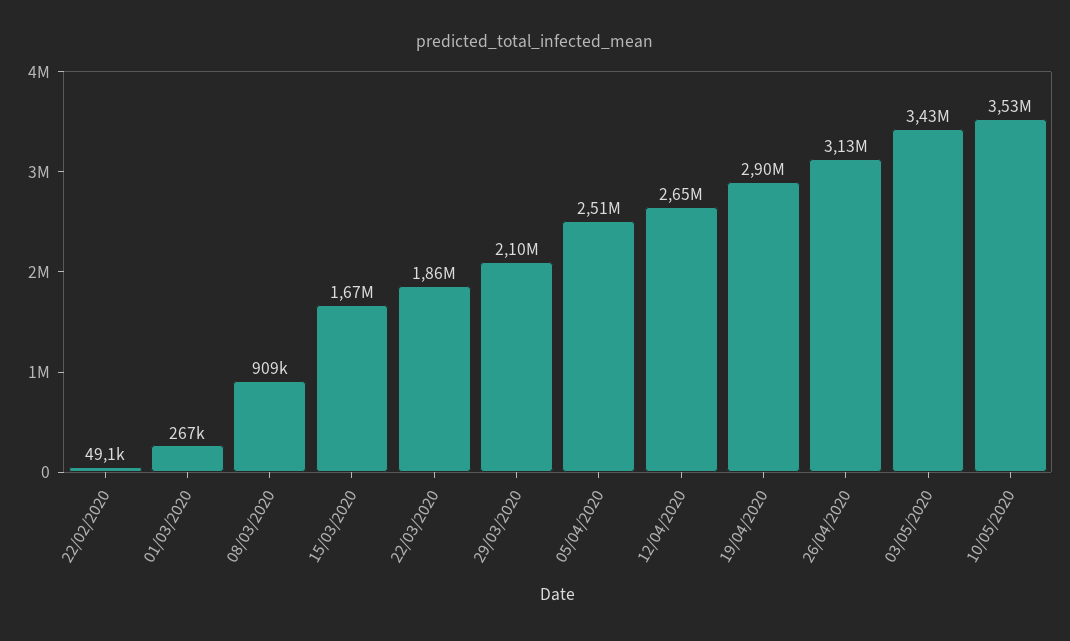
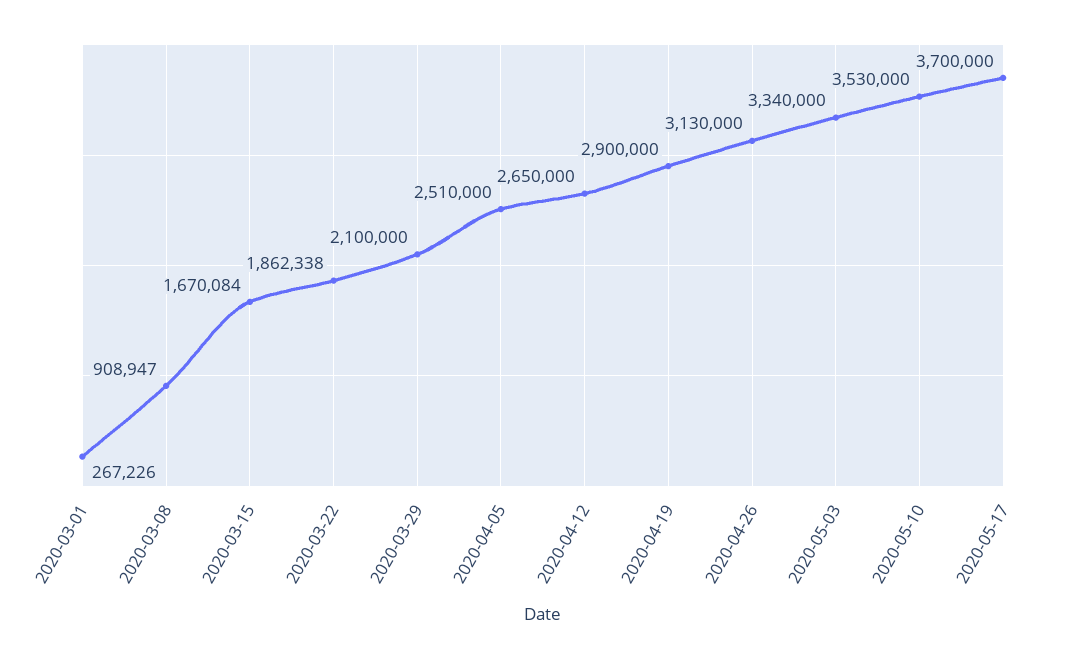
22/02/2020: 49100 -> none
03/05/2020: 3430000 -> 3340000
2020-05-17: none -> 3700000

